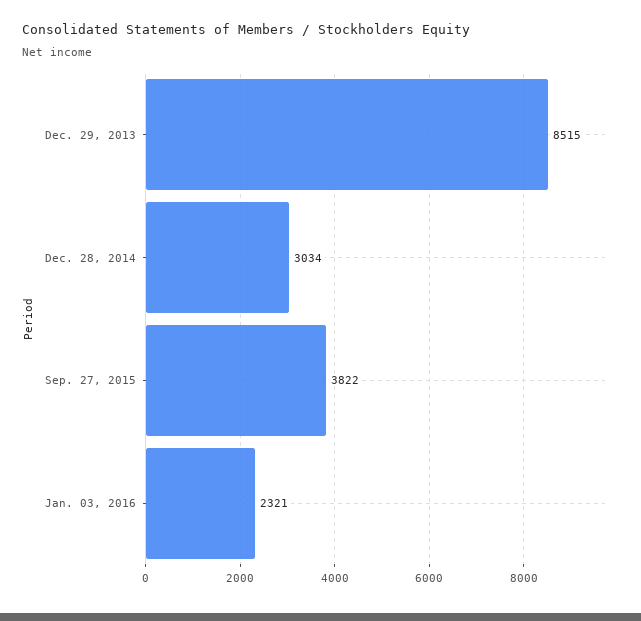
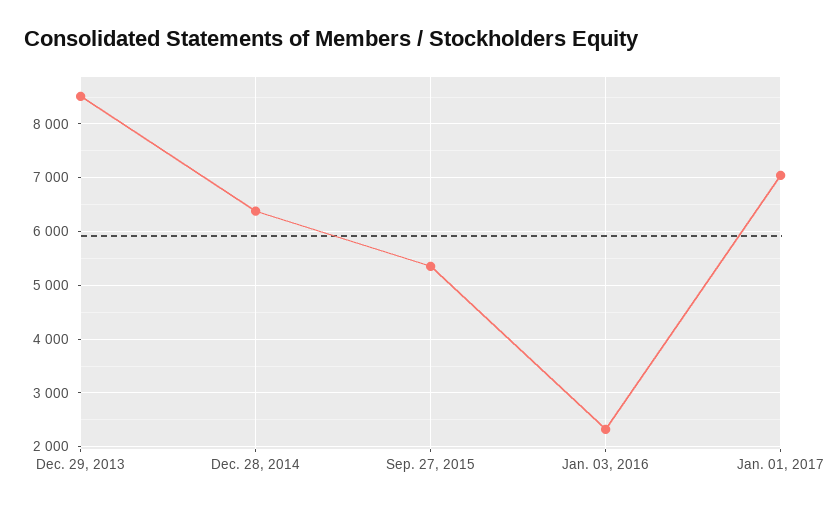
Dec. 28, 2014: 3034 -> 6400
Sep. 27, 2015: 3822 -> 5400
Jan. 01, 2017: none -> 7000

